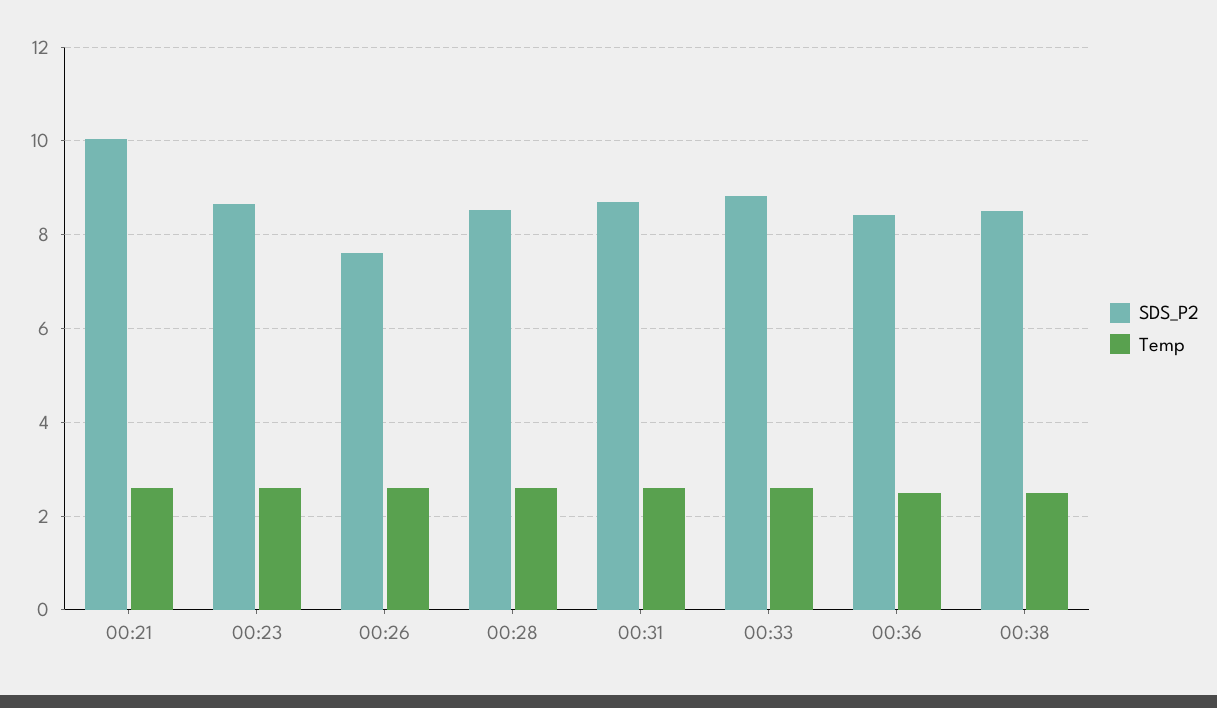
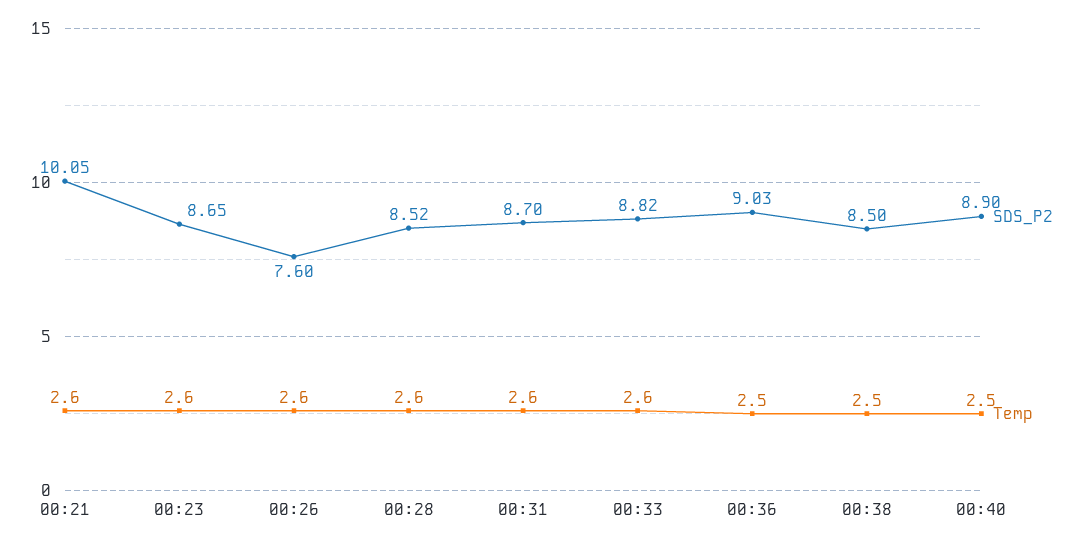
SDS_P2, 00:36: 8.4 -> 9.03
SDS_P2, 00:40: none -> 8.9
Temp, 00:40: none -> 2.5

